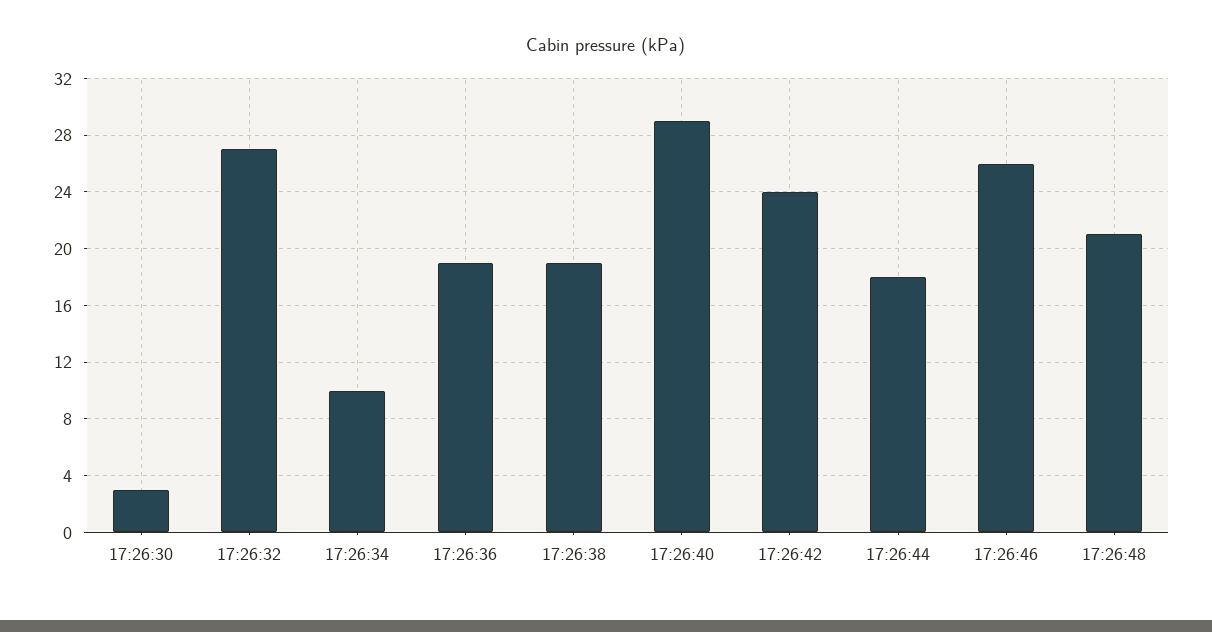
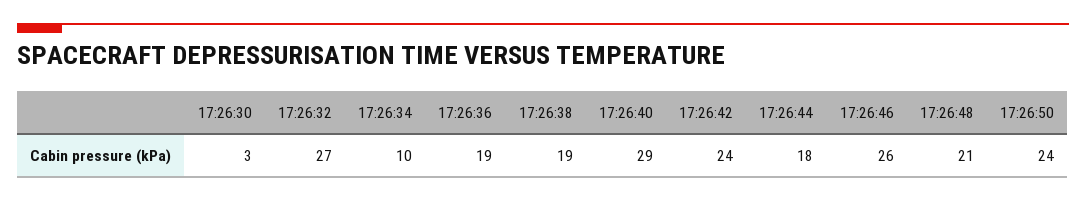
17:26:50: none -> 24

